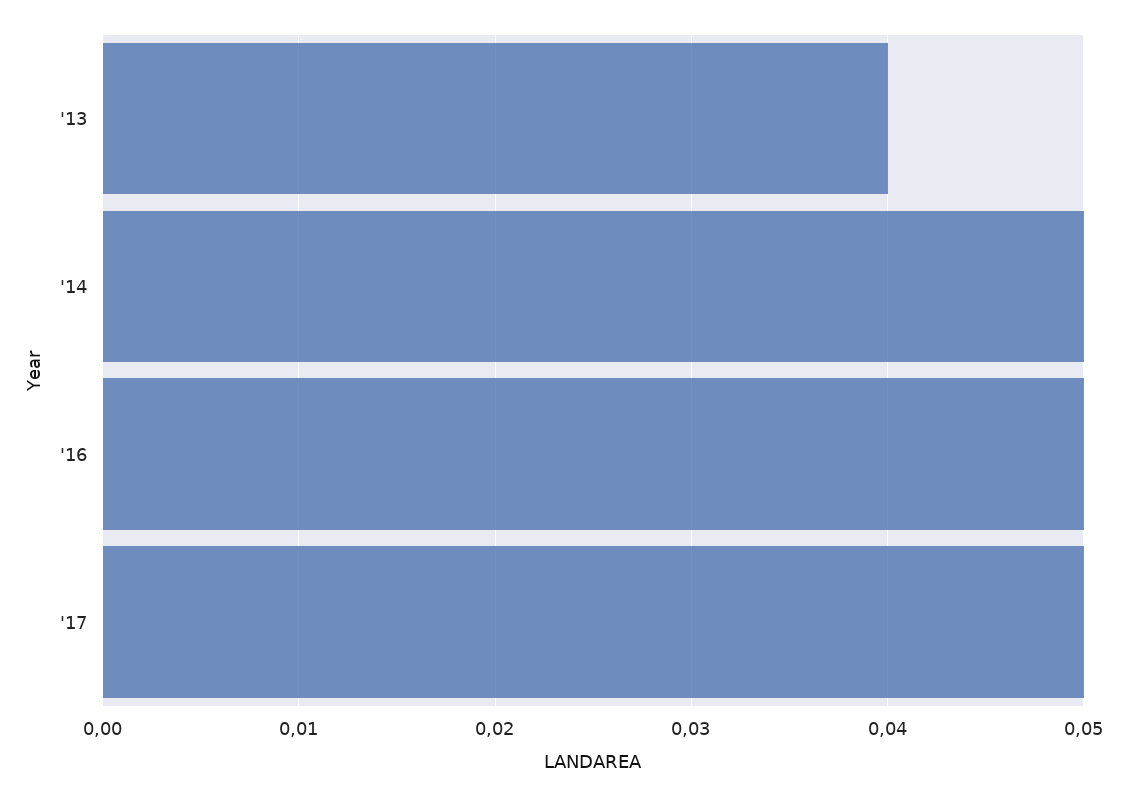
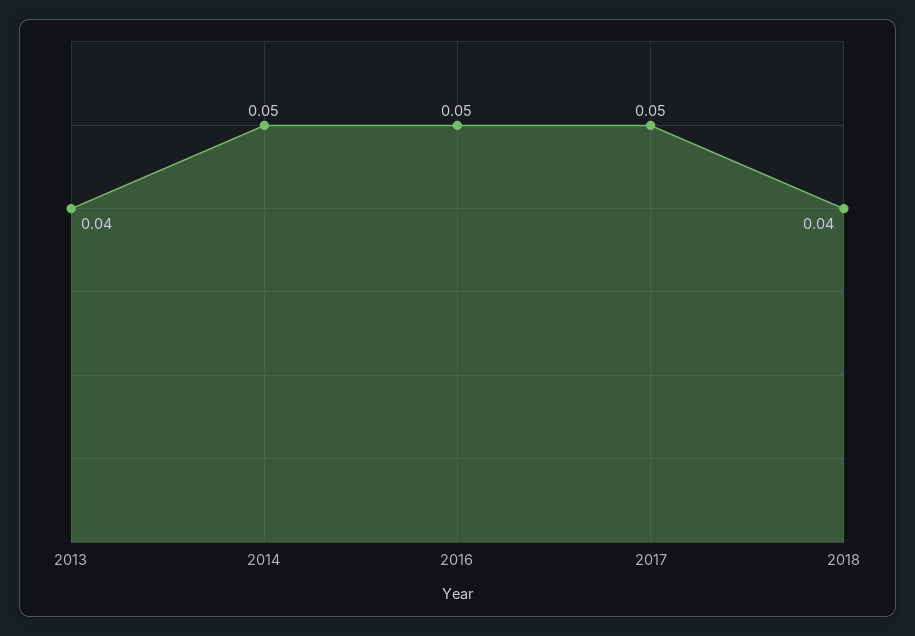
2018: none -> 0.04

